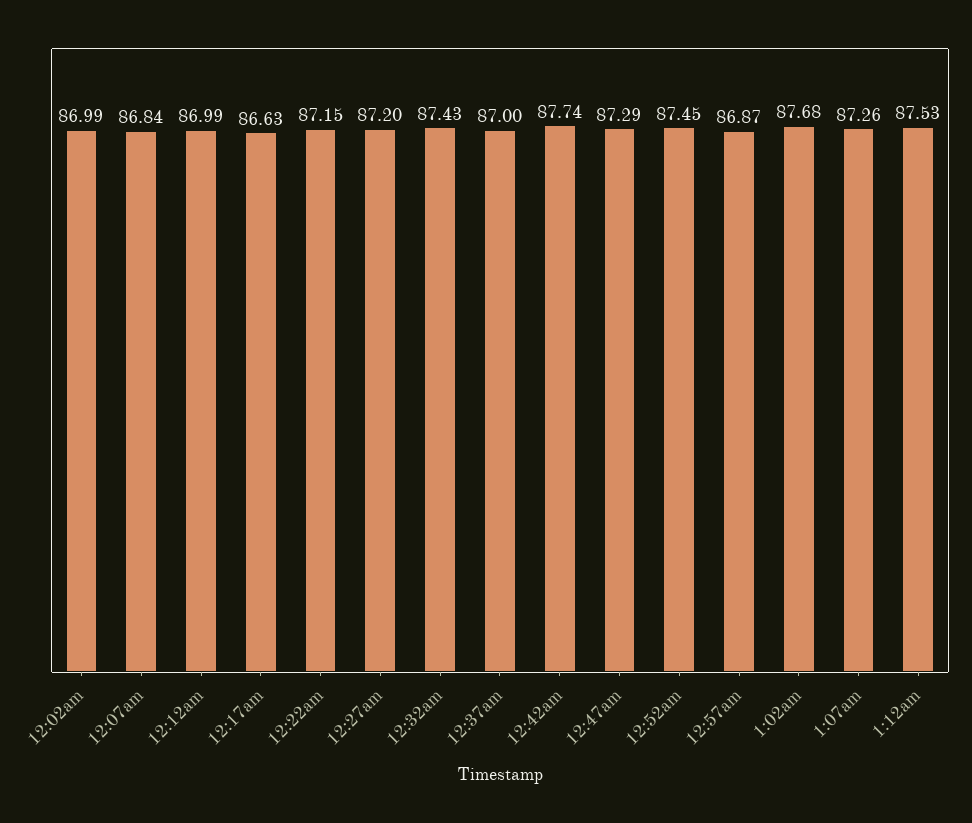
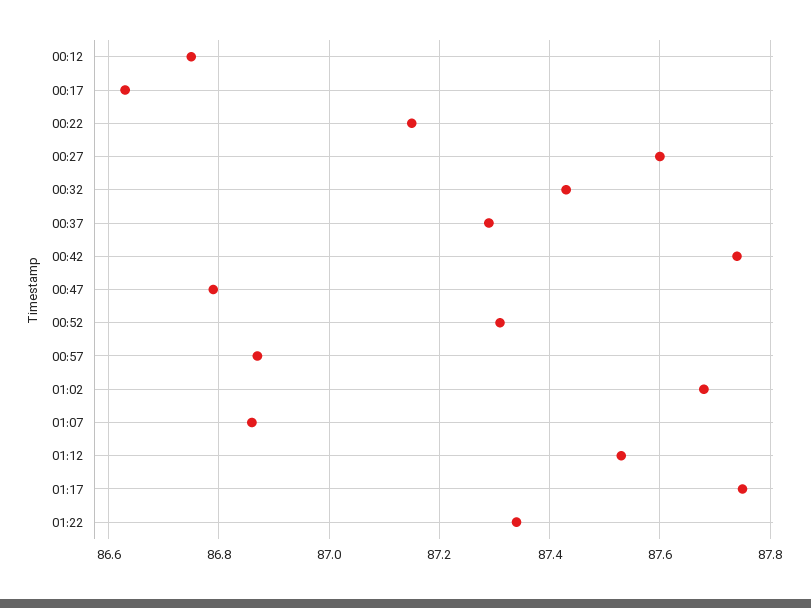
12:02am: 86.99 -> none
12:07am: 86.84 -> none
12:12am: 86.99 -> 86.75
12:27am: 87.2 -> 87.6
12:37am: 87 -> 87.3
12:47am: 87.29 -> 86.8
12:52am: 87.45 -> 87.3
1:07am: 87.26 -> 86.85
01:17: none -> 87.75
01:22: none -> 87.35

